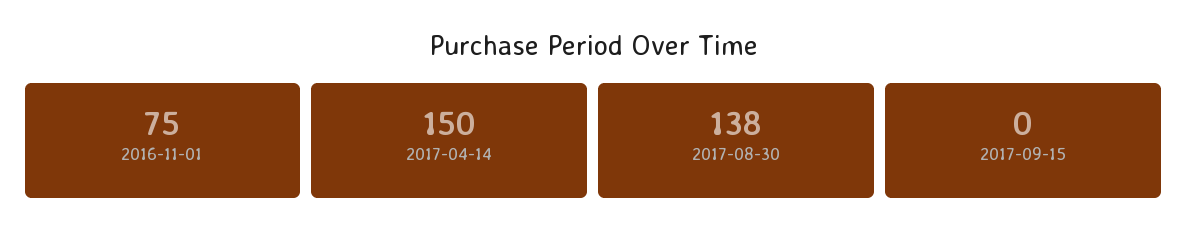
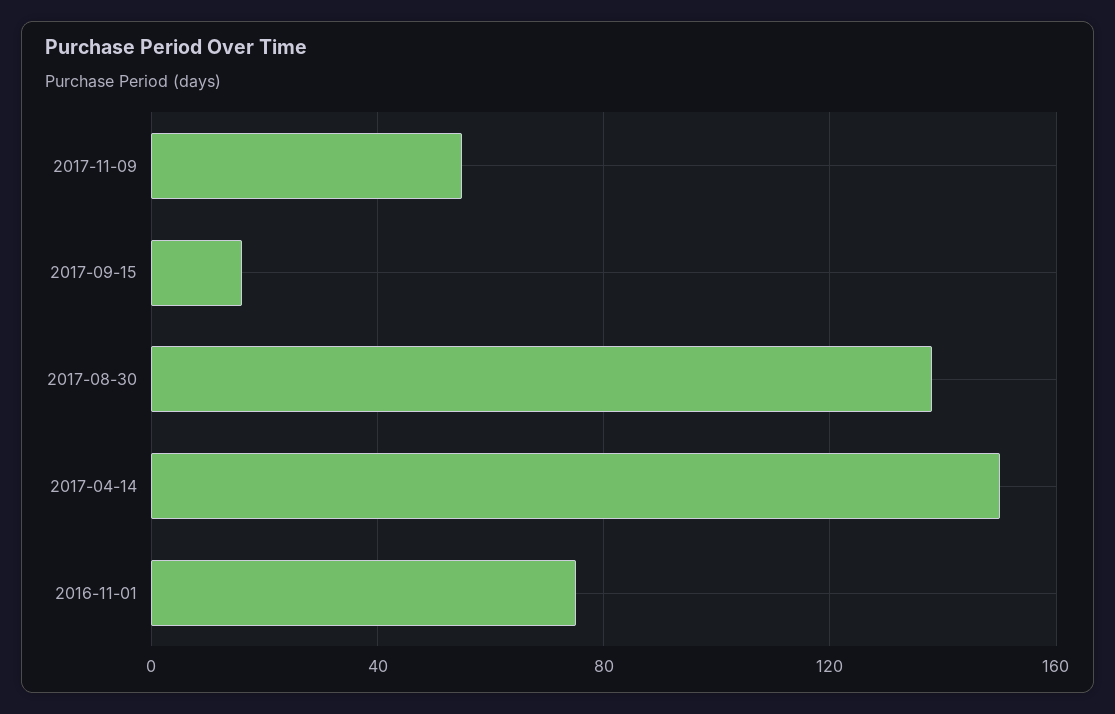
2017-09-15: 0 -> 15
2017-11-09: none -> 55

